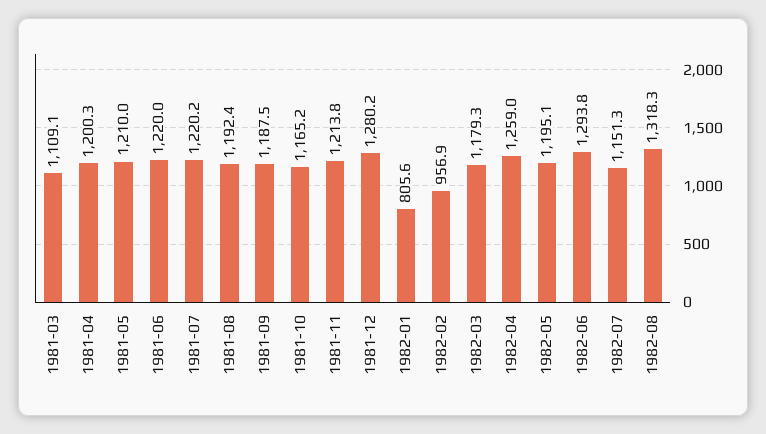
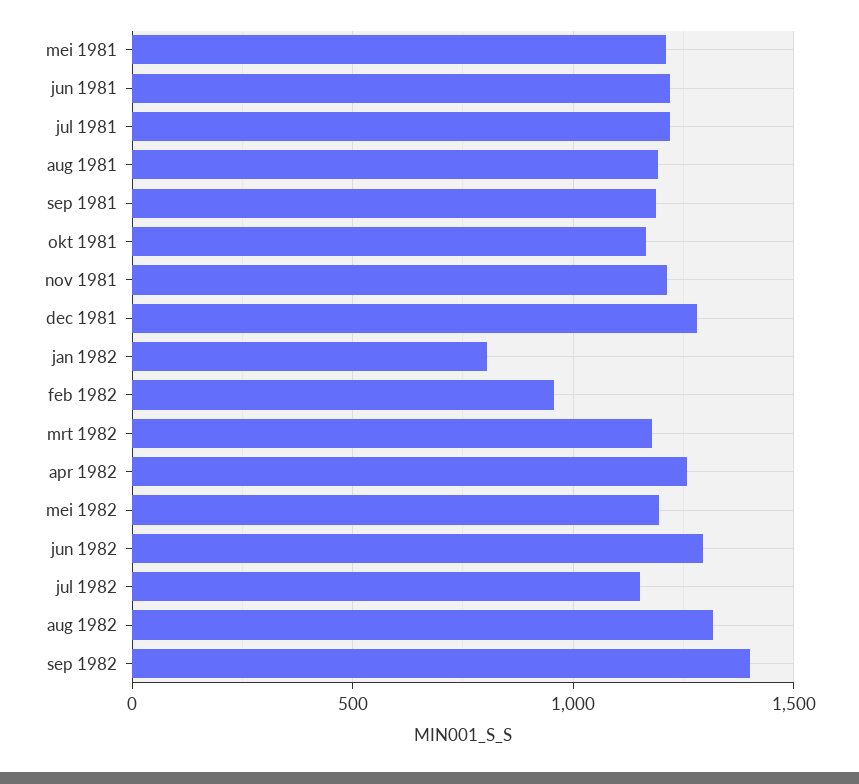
1981-03: 1109.1 -> none
1981-04: 1200.3 -> none
sep 1982: none -> 1400

